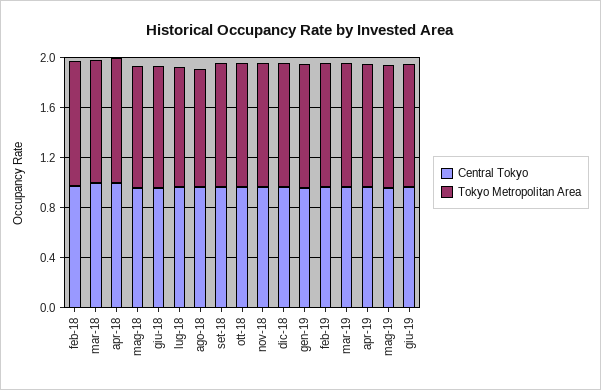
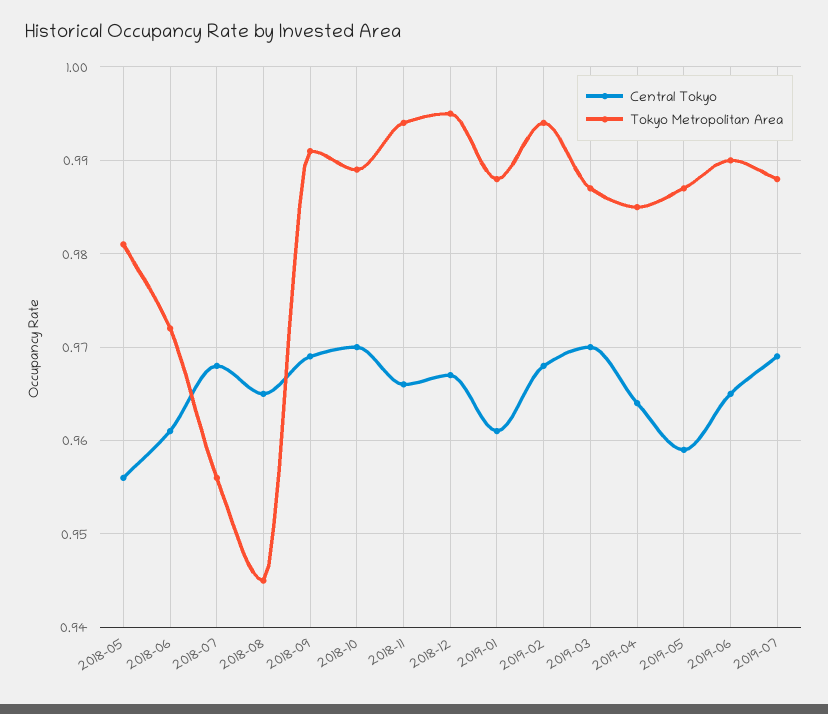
Central Tokyo, feb-18: 1 -> none
Tokyo Metropolitan Area, feb-18: 1 -> none
Central Tokyo, mar-18: 1 -> none
Tokyo Metropolitan Area, mar-18: 1 -> none
Central Tokyo, apr-18: 1 -> none
Tokyo Metropolitan Area, apr-18: 1 -> none
Central Tokyo, 2019-07: none -> 0.969
Tokyo Metropolitan Area, 2019-07: none -> 0.988

